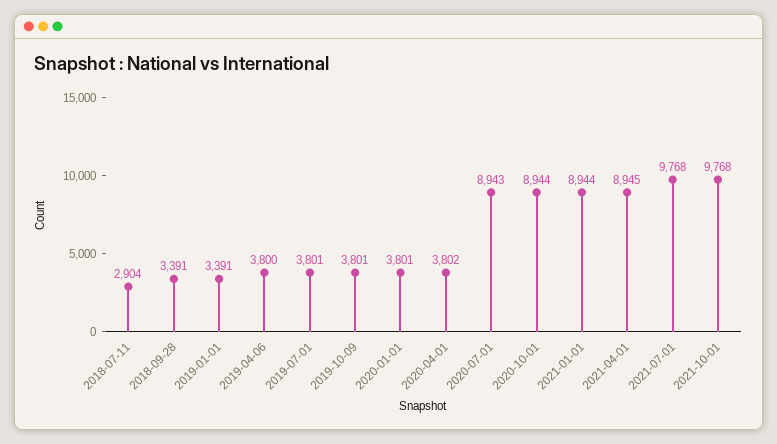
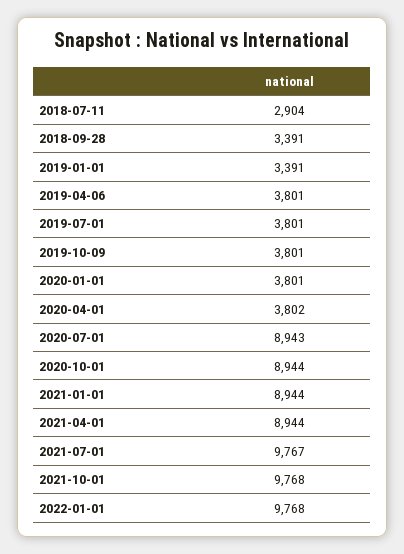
2019-04-06: 3800 -> 3801
2021-04-01: 8945 -> 8944
2021-07-01: 9768 -> 9767
2022-01-01: none -> 9768

